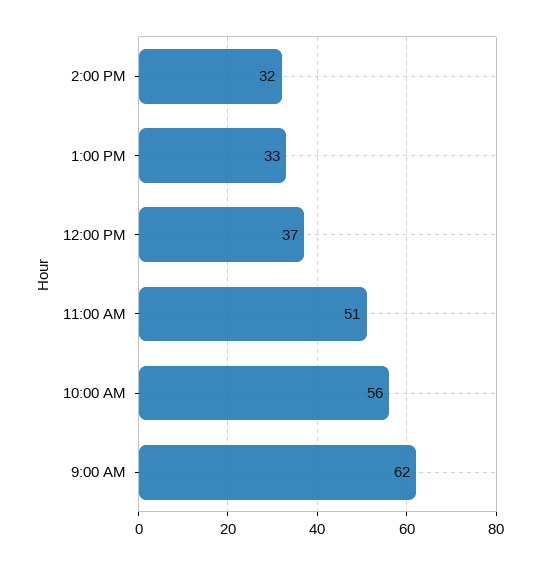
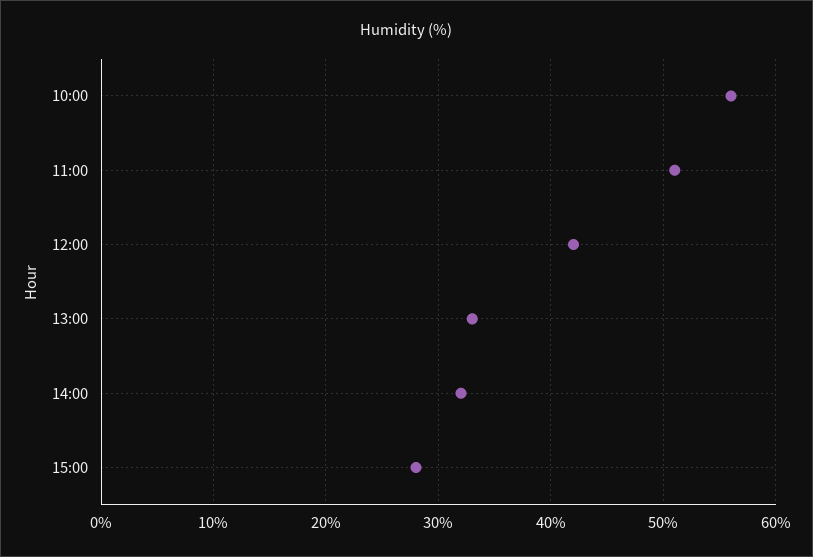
12:00 PM: 37 -> 42
9:00 AM: 62 -> none
15:00: none -> 28

